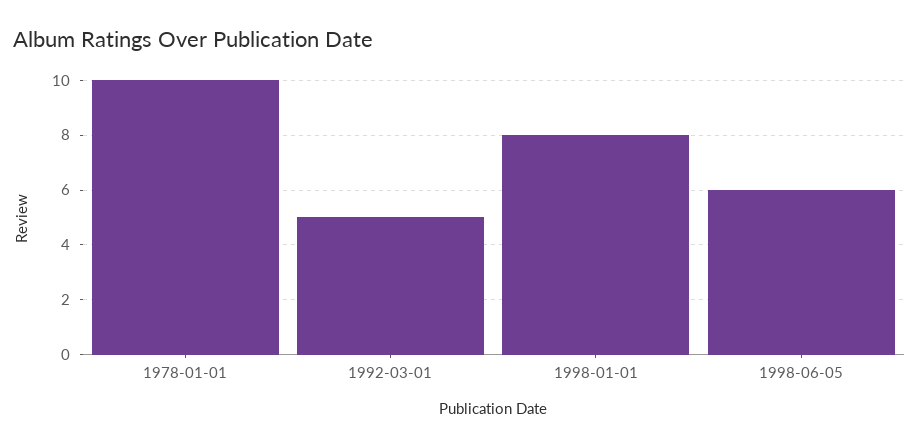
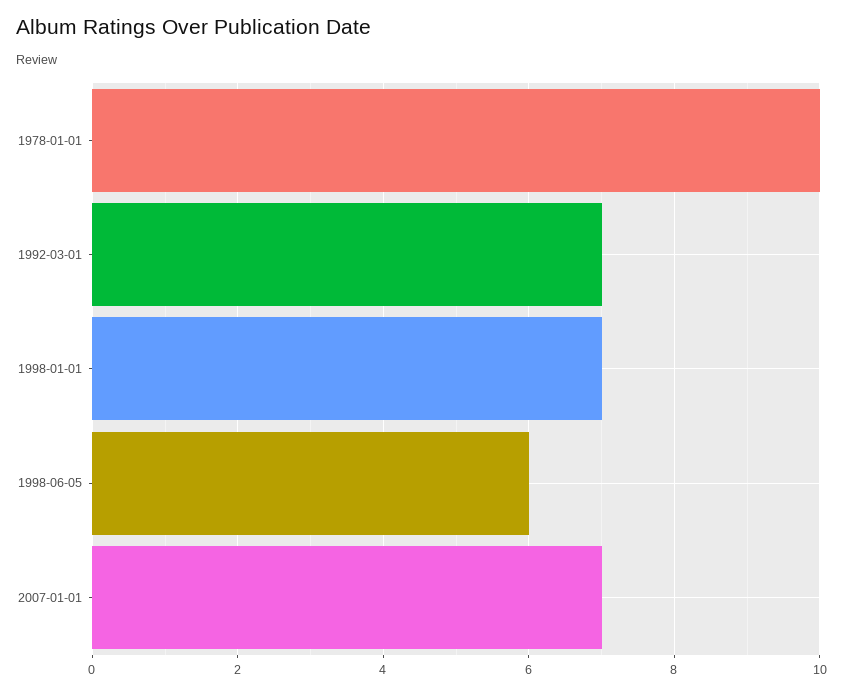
1992-03-01: 5 -> 7
1998-01-01: 8 -> 7
2007-01-01: none -> 7

